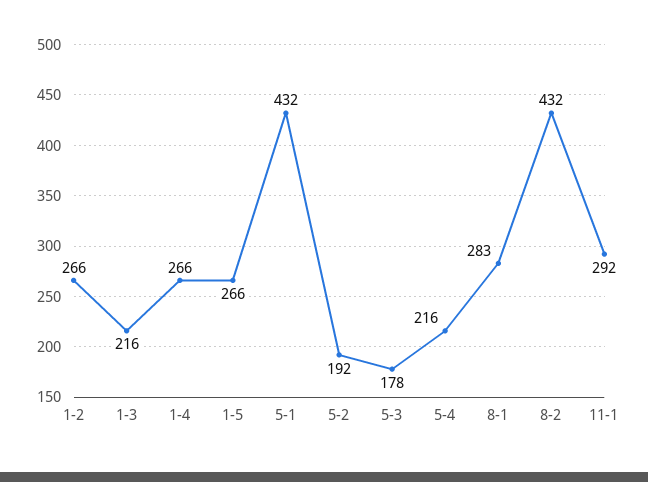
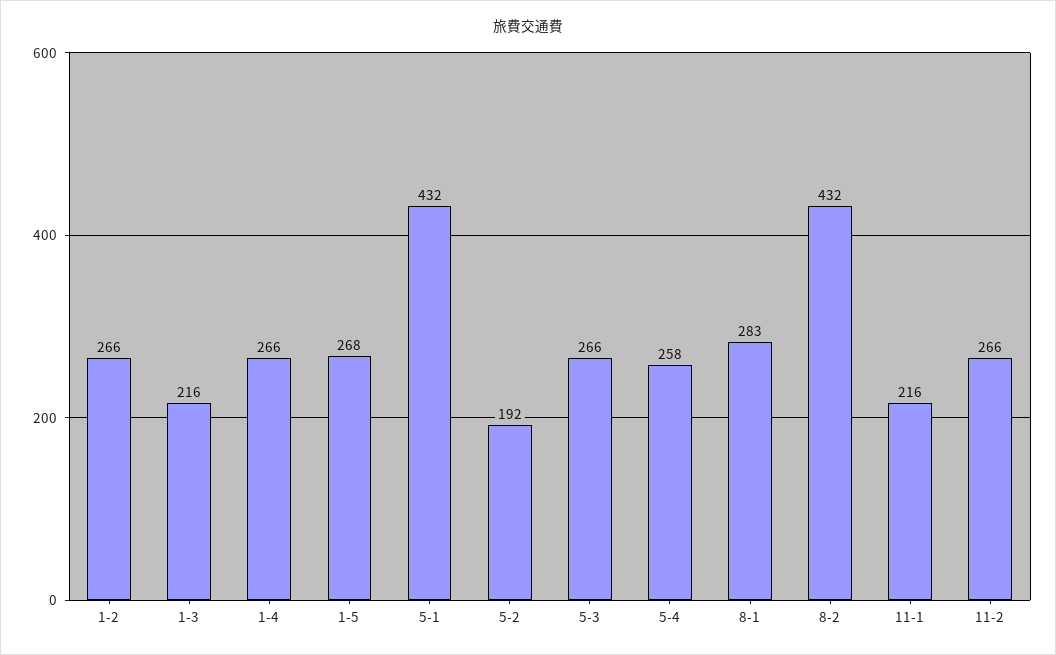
1-5: 266 -> 268
5-3: 178 -> 266
5-4: 216 -> 258
11-1: 292 -> 216
11-2: none -> 266

